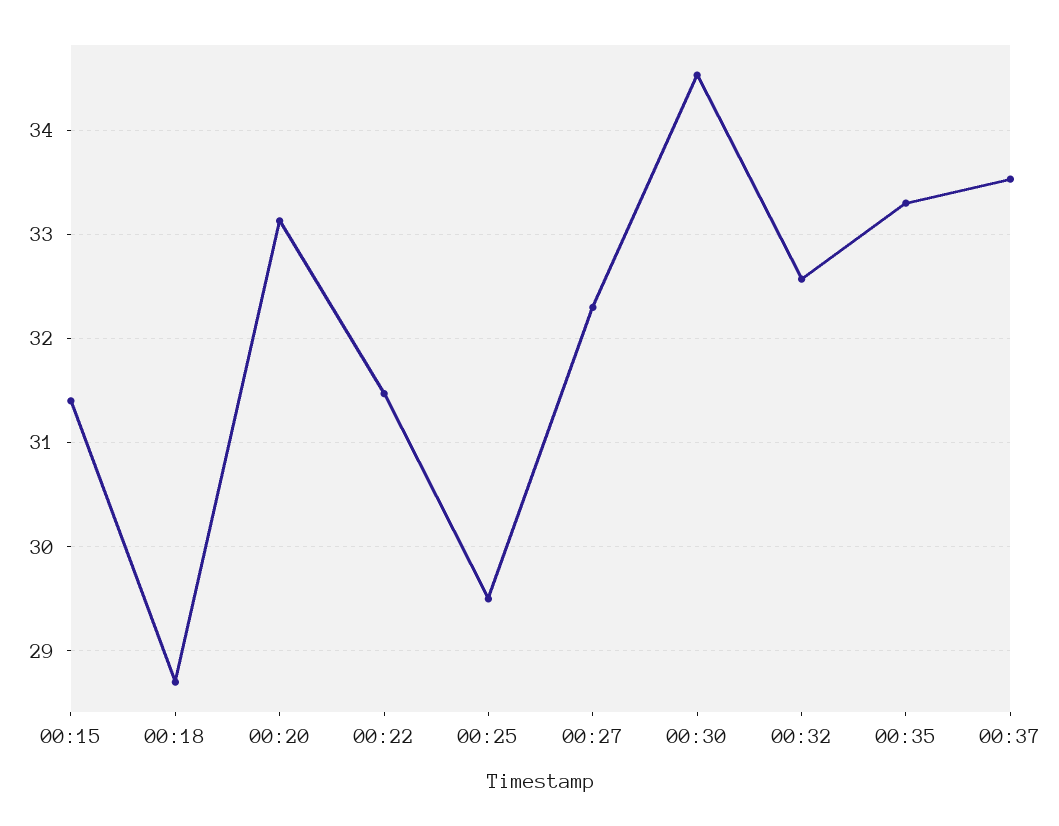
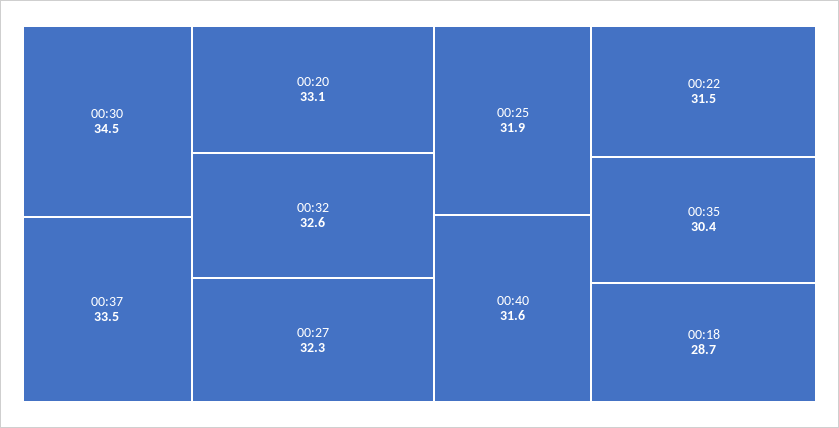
00:15: 31.4 -> none
00:25: 29.5 -> 31.9
00:35: 33.3 -> 30.4
00:40: none -> 31.6

